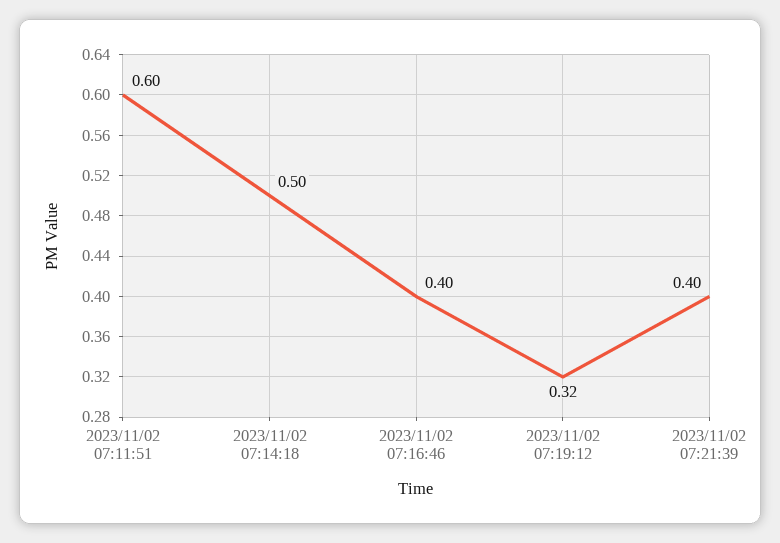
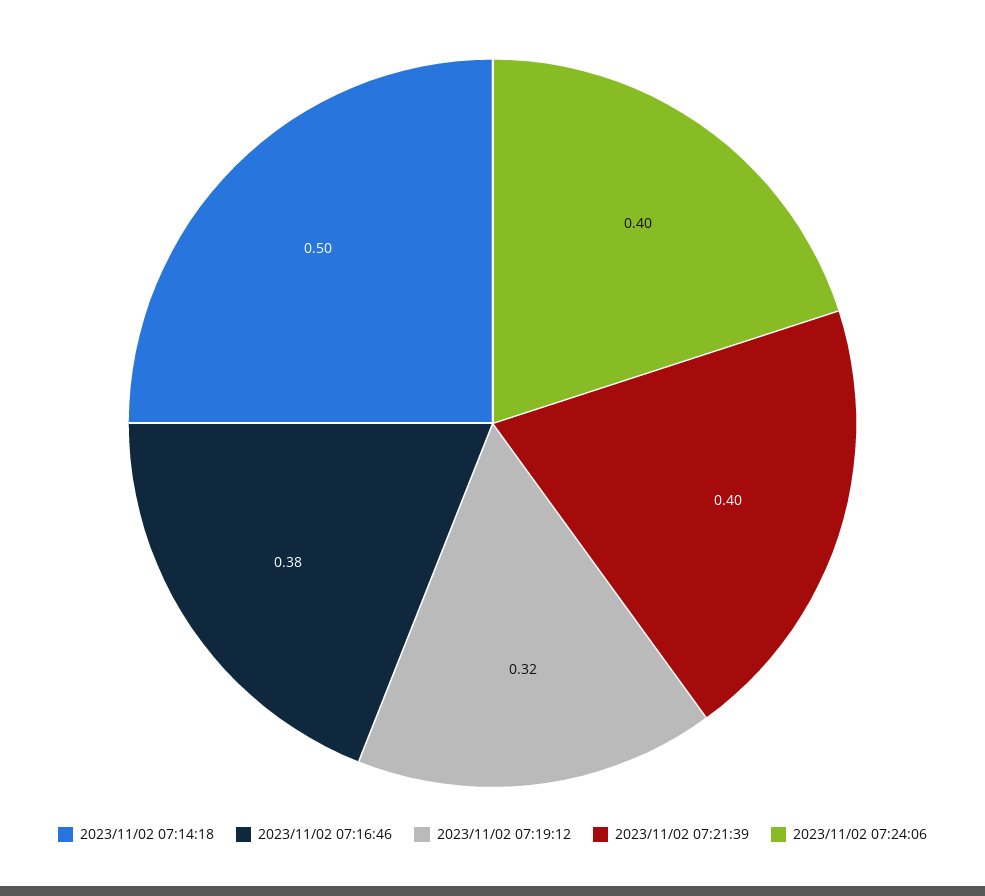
2023/11/02 07:11:51: 0.6 -> none
2023/11/02 07:16:46: 0.4 -> 0.38
2023/11/02 07:24:06: none -> 0.4

